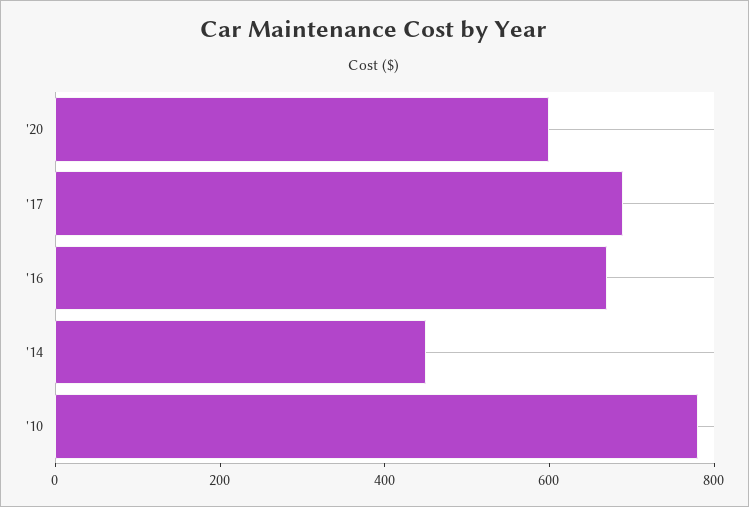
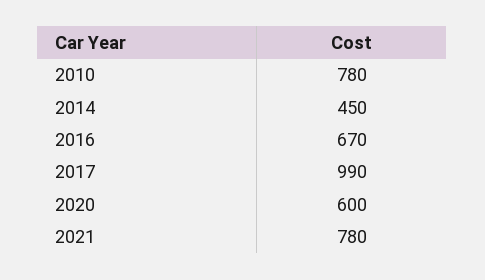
'17: 700 -> 990
2021: none -> 780

